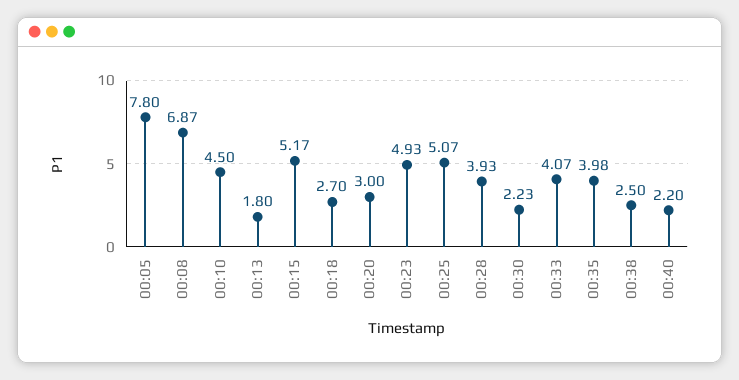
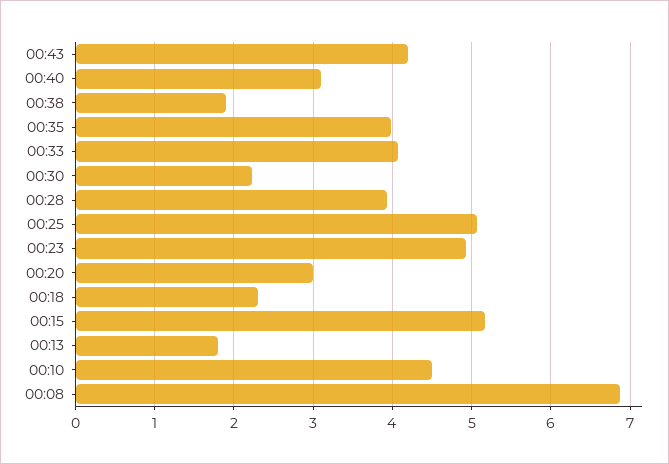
00:05: 7.8 -> none
00:18: 2.7 -> 2.3
00:38: 2.5 -> 1.9
00:40: 2.2 -> 3.1
00:43: none -> 4.2

